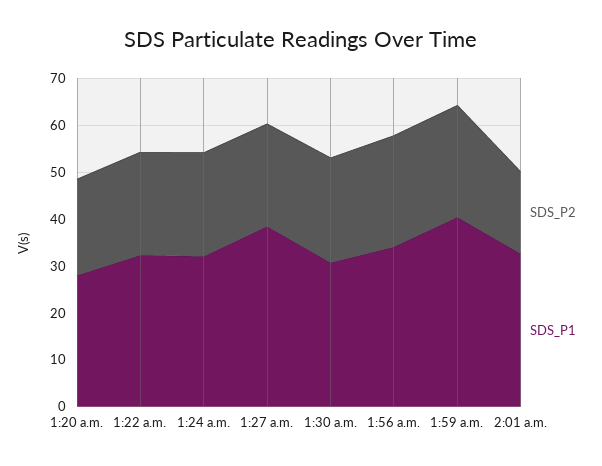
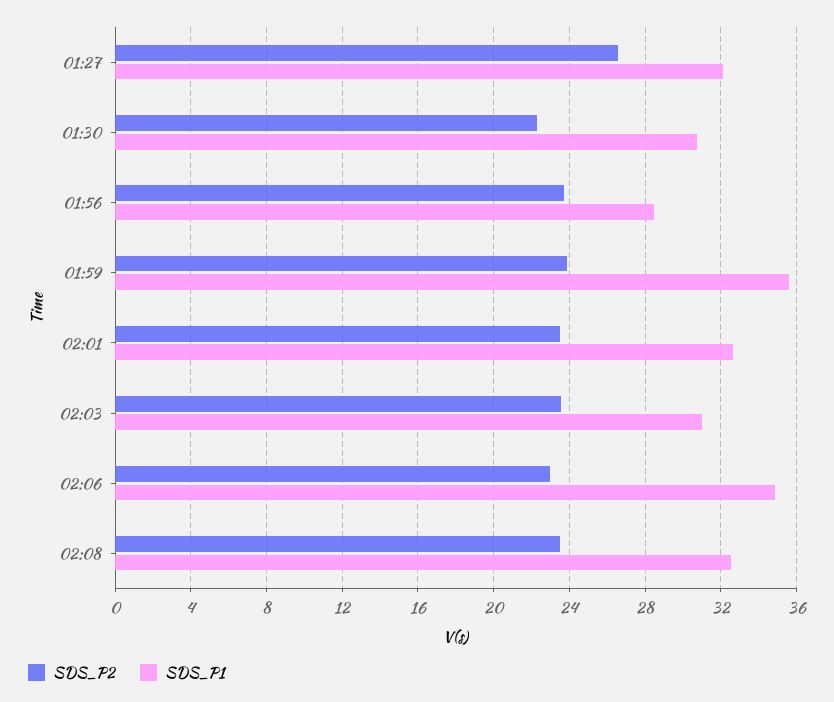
SDS_P2, 1:20 a.m.: 20 -> none
SDS_P1, 1:20 a.m.: 28 -> none
SDS_P2, 1:22 a.m.: 22 -> none
SDS_P1, 1:22 a.m.: 32 -> none
SDS_P2, 1:24 a.m.: 22 -> none
SDS_P1, 1:24 a.m.: 32 -> none
SDS_P2, 1:27 a.m.: 22 -> 26.5
SDS_P1, 1:27 a.m.: 38 -> 32
SDS_P1, 1:56 a.m.: 34 -> 28.5
SDS_P1, 1:59 a.m.: 40 -> 35.5
SDS_P2, 2:01 a.m.: 18 -> 23.5
SDS_P2, 02:03: none -> 23.5
SDS_P1, 02:03: none -> 31
SDS_P2, 02:06: none -> 23
SDS_P1, 02:06: none -> 35
SDS_P2, 02:08: none -> 23.5
SDS_P1, 02:08: none -> 32.5

